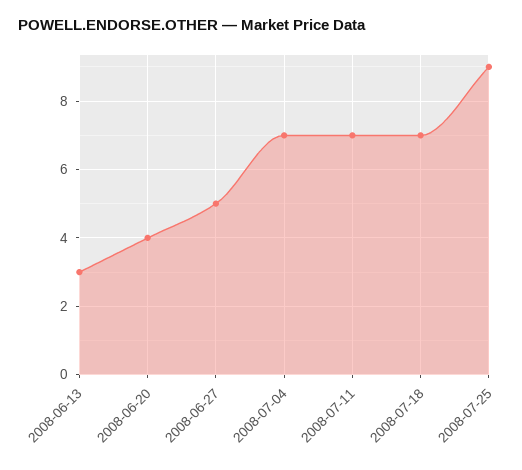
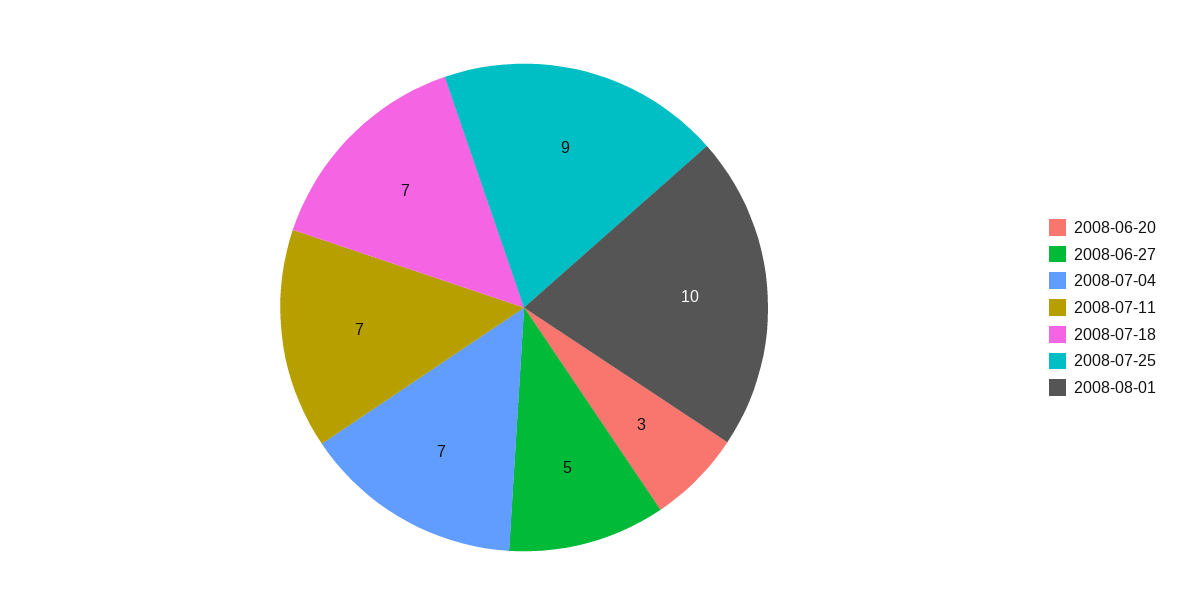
2008-06-13: 3 -> none
2008-06-20: 4 -> 3
2008-08-01: none -> 10

